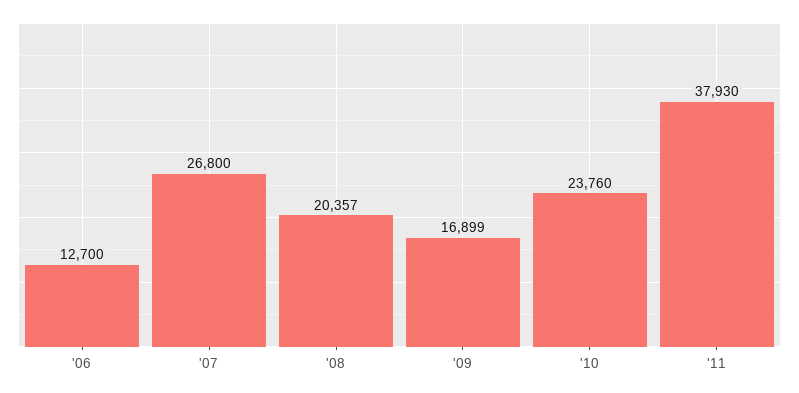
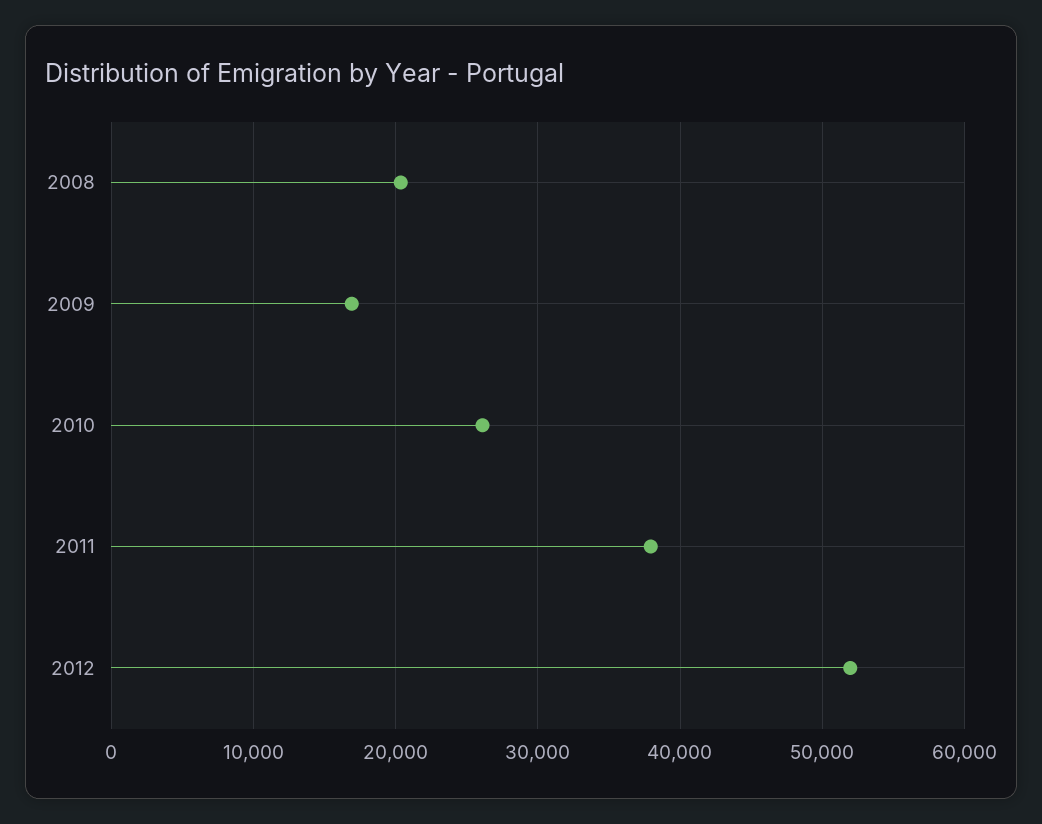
'06: 12700 -> none
'07: 26800 -> none
'10: 23760 -> 26000
2012: none -> 52000

